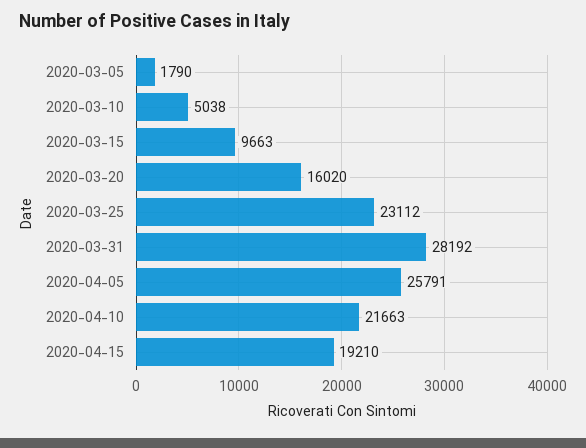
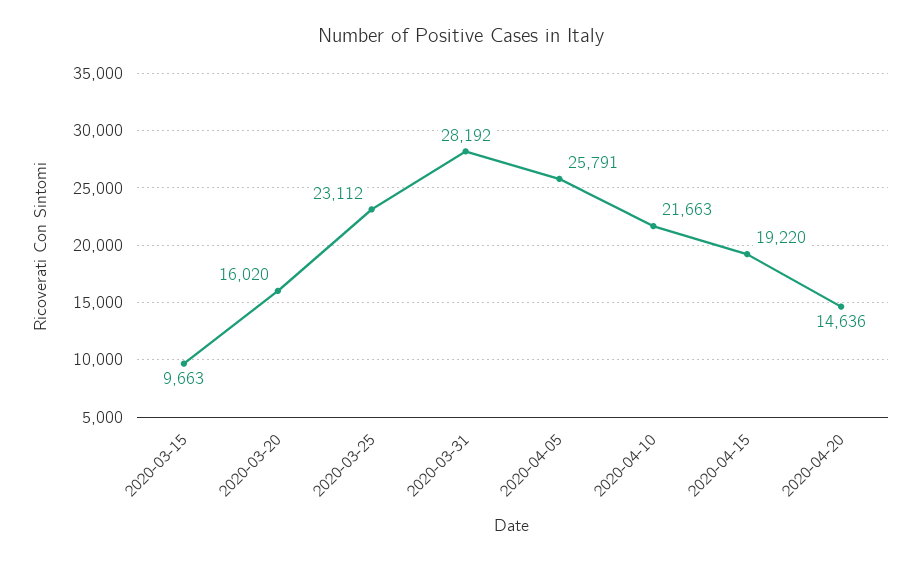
2020-03-05: 1790 -> none
2020-03-10: 5038 -> none
2020-04-15: 19210 -> 19220
2020-04-20: none -> 14636

